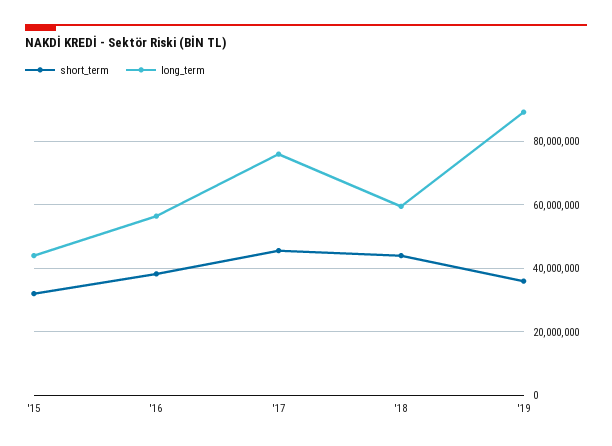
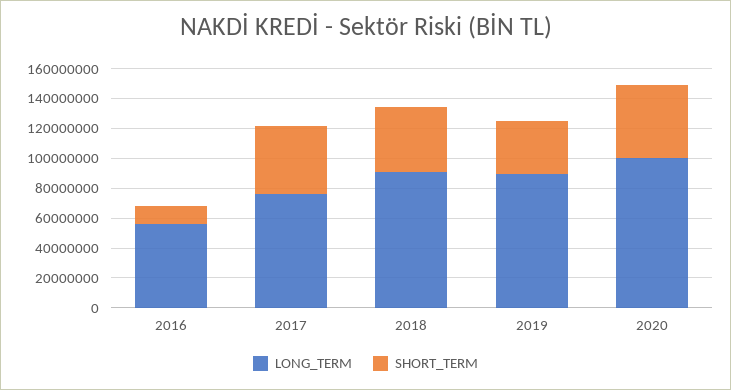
short_term, '15: 32000000 -> none
long_term, '15: 44000000 -> none
short_term, '16: 38000000 -> 10000000
long_term, '18: 60000000 -> 90000000
long_term, 2020: none -> 100000000
short_term, 2020: none -> 50000000

